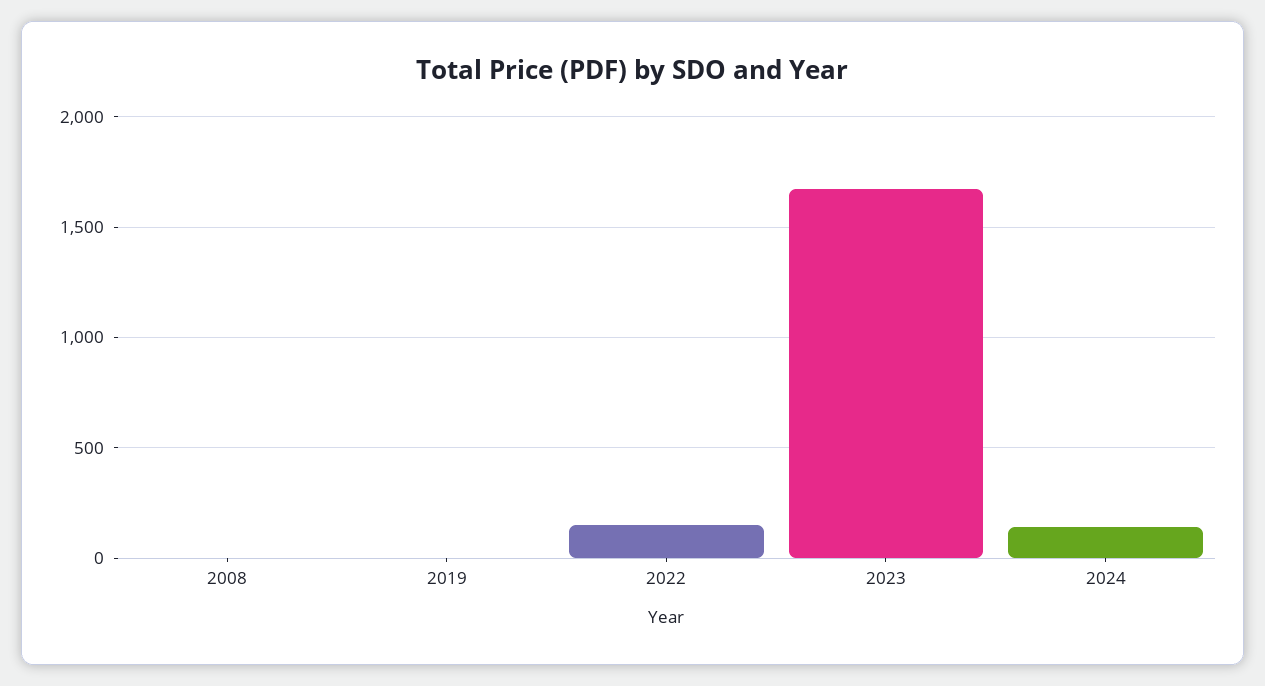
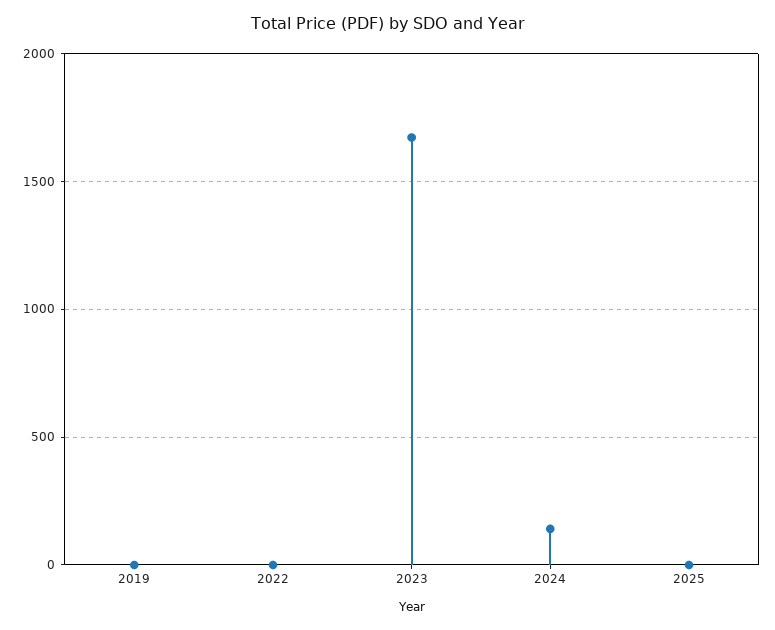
2008: 0 -> none
2022: 150 -> 0
2025: none -> 0

